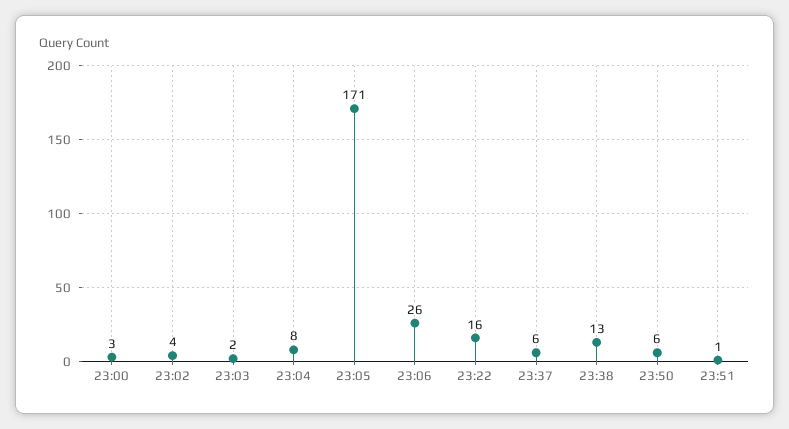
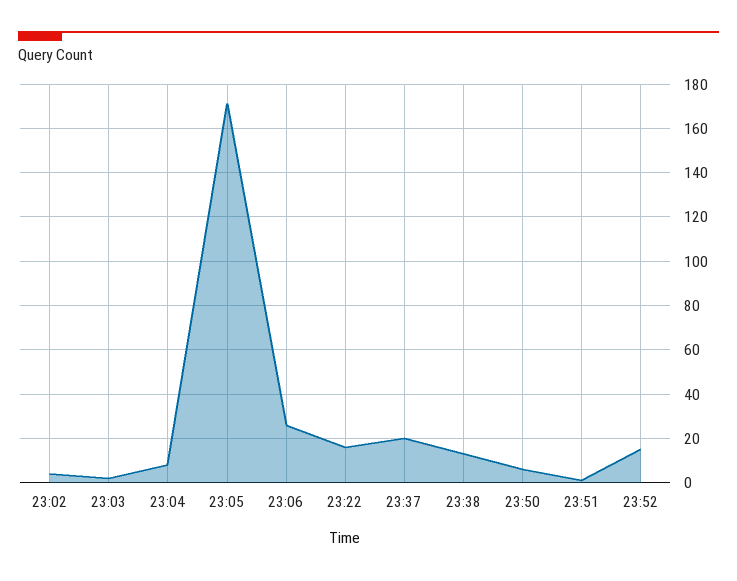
23:00: 3 -> none
23:37: 6 -> 20
23:52: none -> 15

